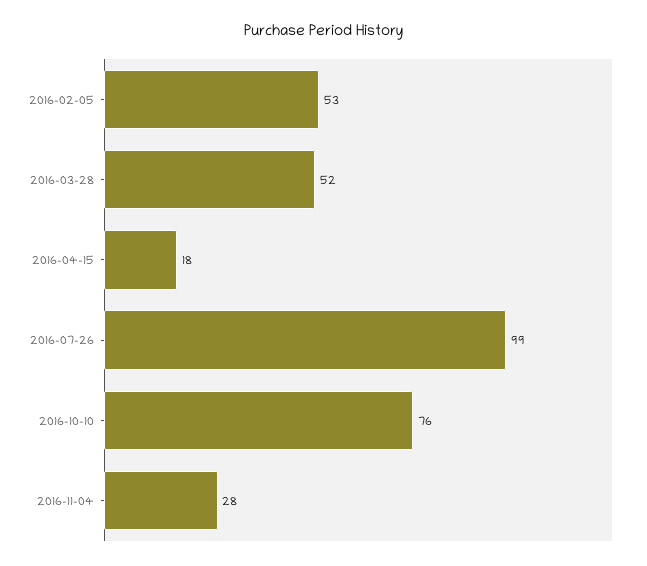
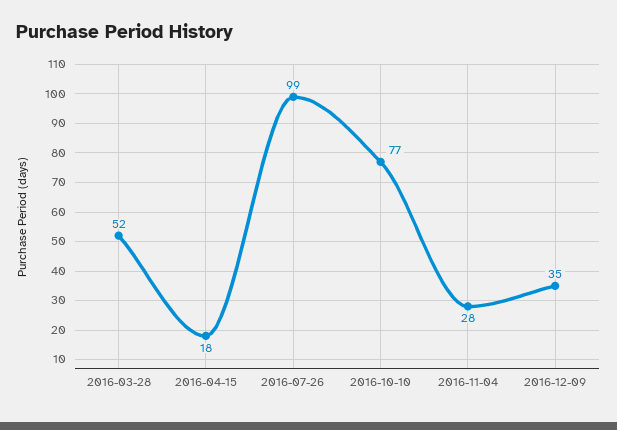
2016-02-05: 53 -> none
2016-10-10: 76 -> 77
2016-12-09: none -> 35

